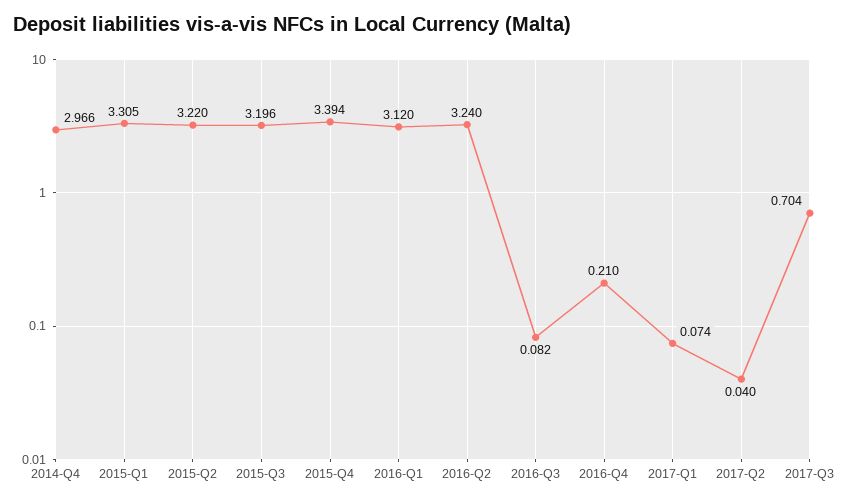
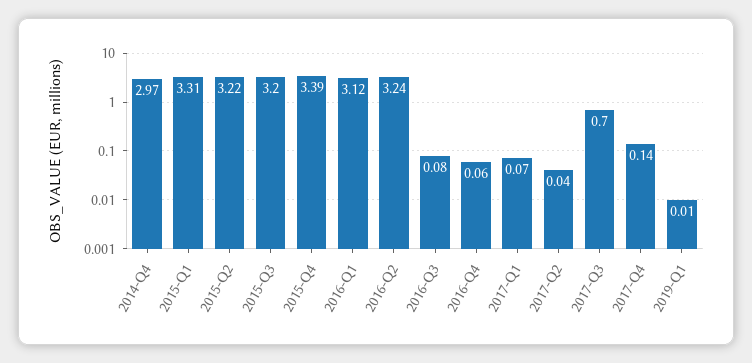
2016-Q4: 0.21 -> 0.06
2017-Q4: none -> 0.14
2019-Q1: none -> 0.01

